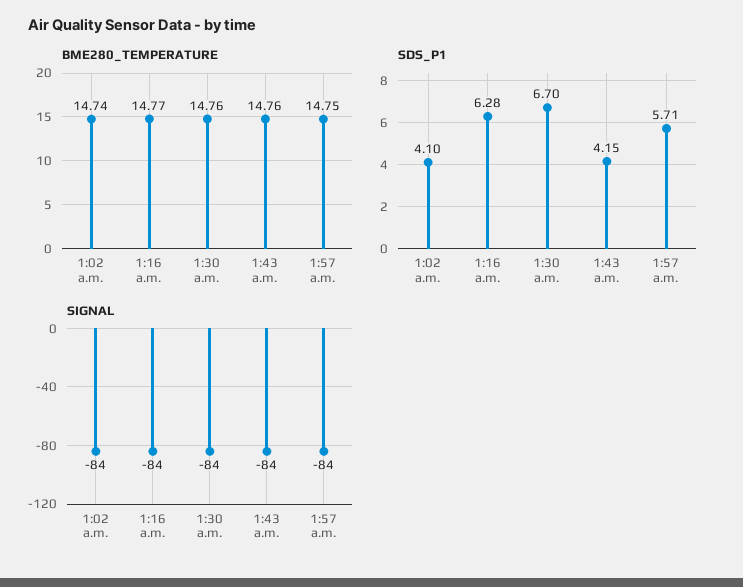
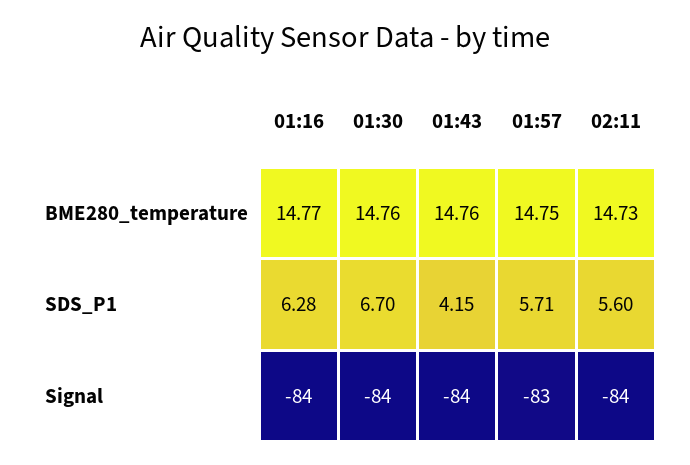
BME280_TEMPERATURE, 1:02 a.m.: 14.74 -> none
SDS_P1, 1:02 a.m.: 4.1 -> none
SIGNAL, 1:02 a.m.: -84 -> none
SIGNAL, 1:57 a.m.: -84 -> -83
BME280_TEMPERATURE, 02:11: none -> 14.73
SDS_P1, 02:11: none -> 5.6
SIGNAL, 02:11: none -> -84

